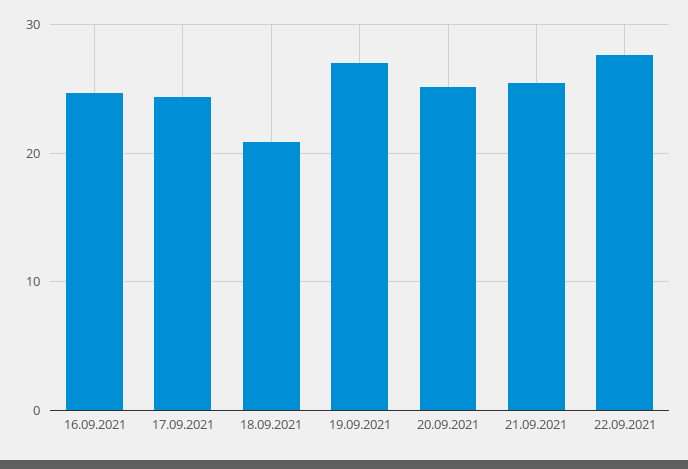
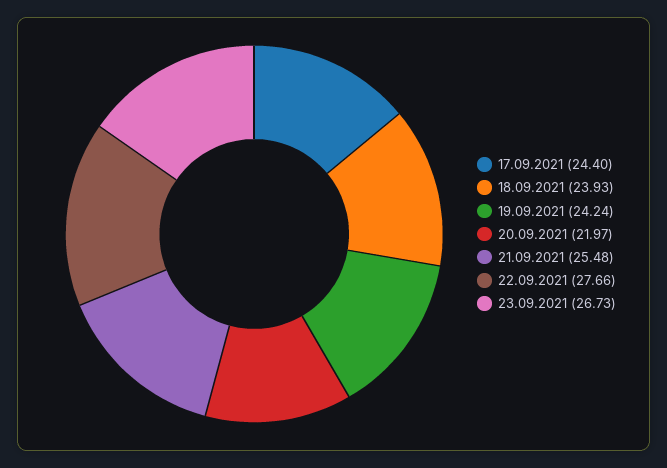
16.09.2021: 25 -> none
18.09.2021: 21 -> 23.93
19.09.2021: 27 -> 24.24
20.09.2021: 25 -> 21.97
23.09.2021: none -> 26.73

